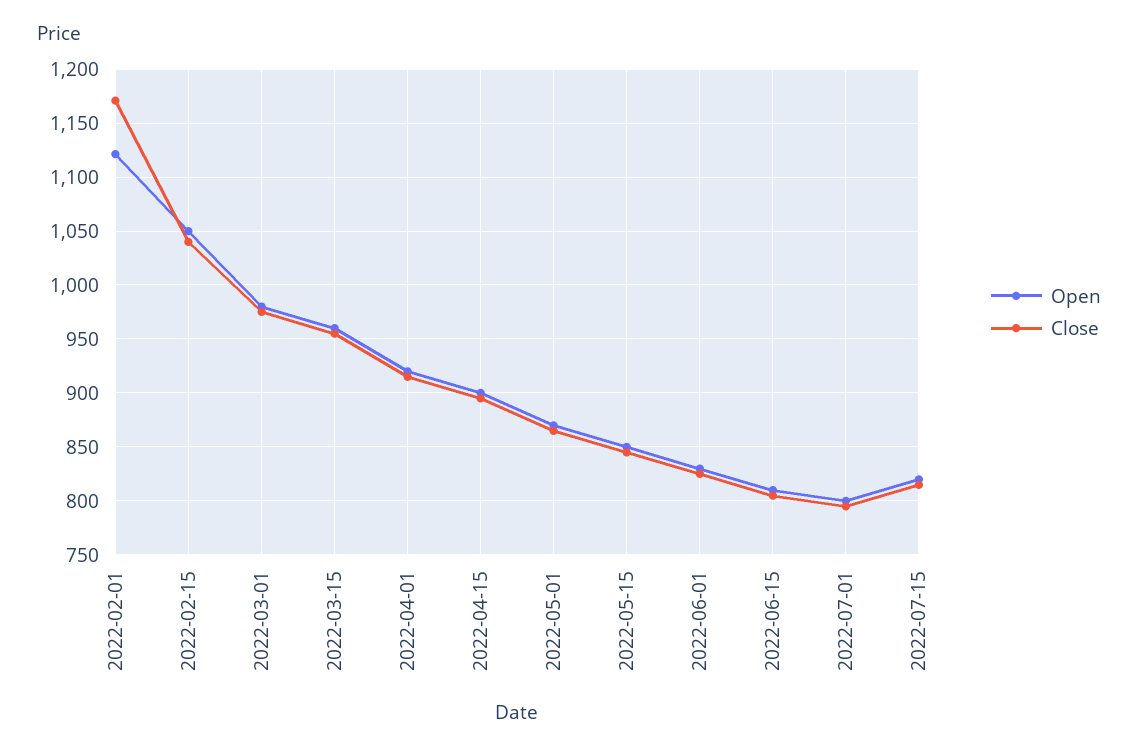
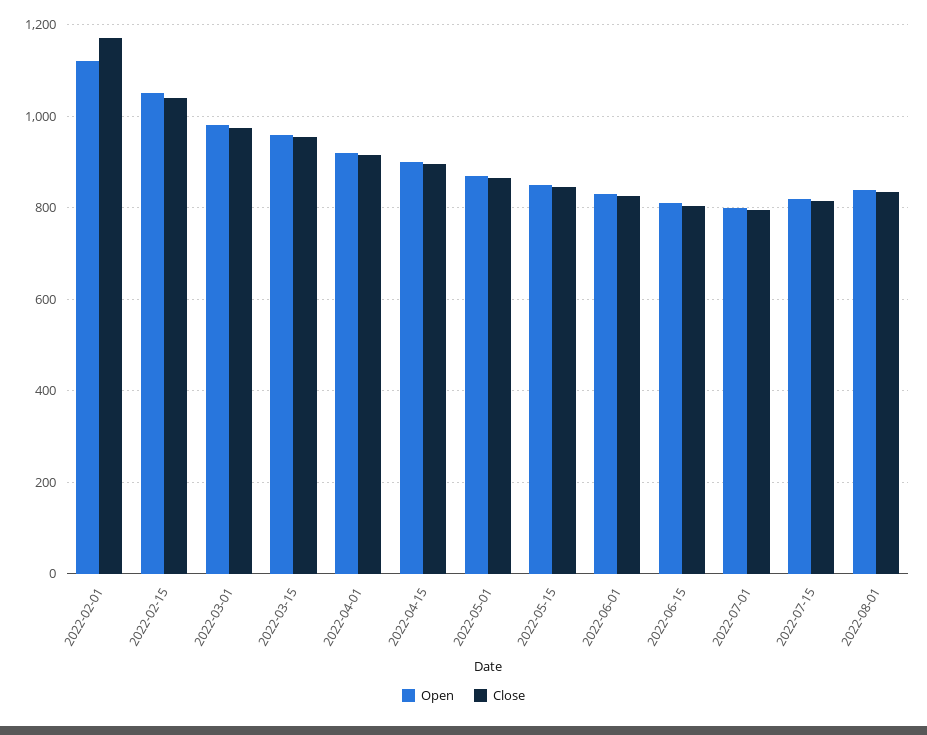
Open, 2022-08-01: none -> 840
Close, 2022-08-01: none -> 840

